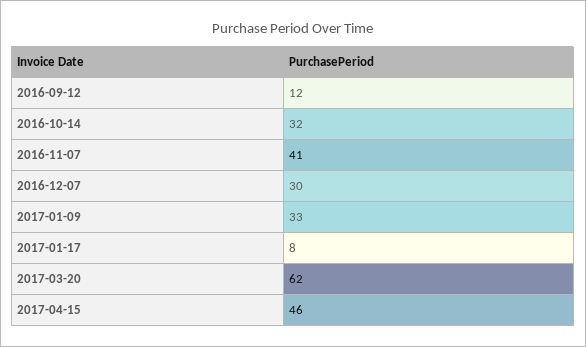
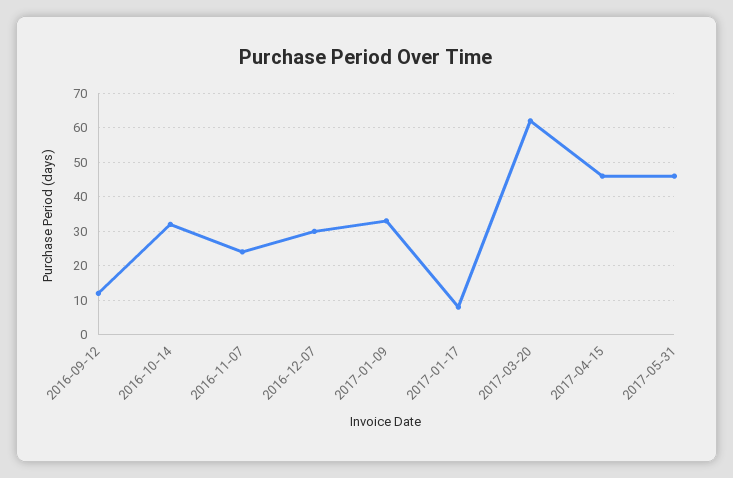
2016-11-07: 41 -> 25
2017-05-31: none -> 45

